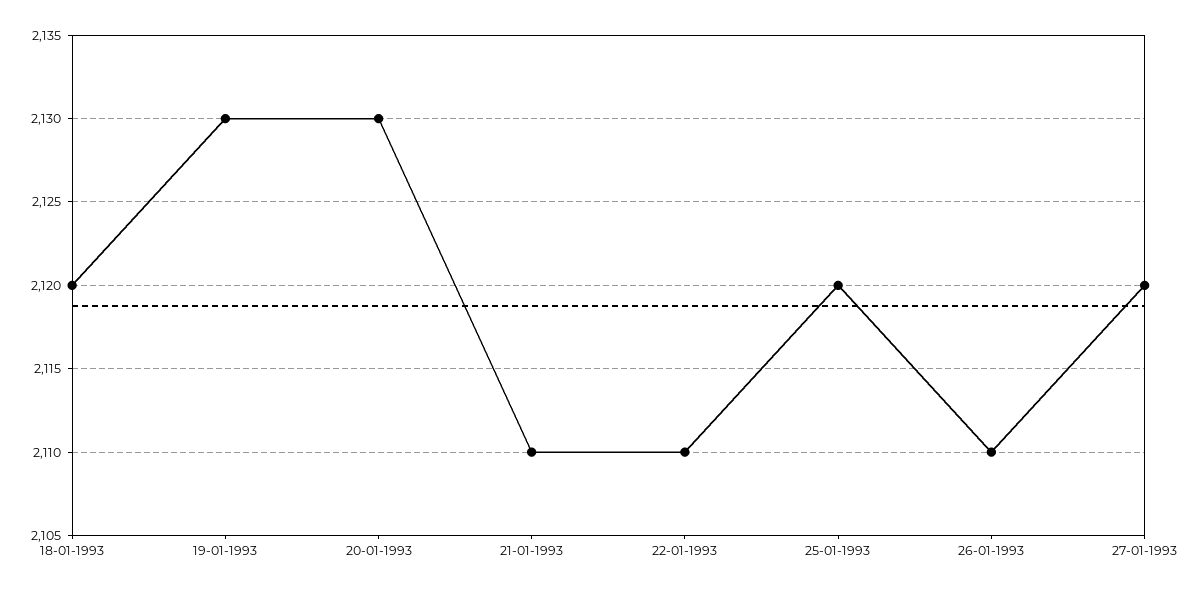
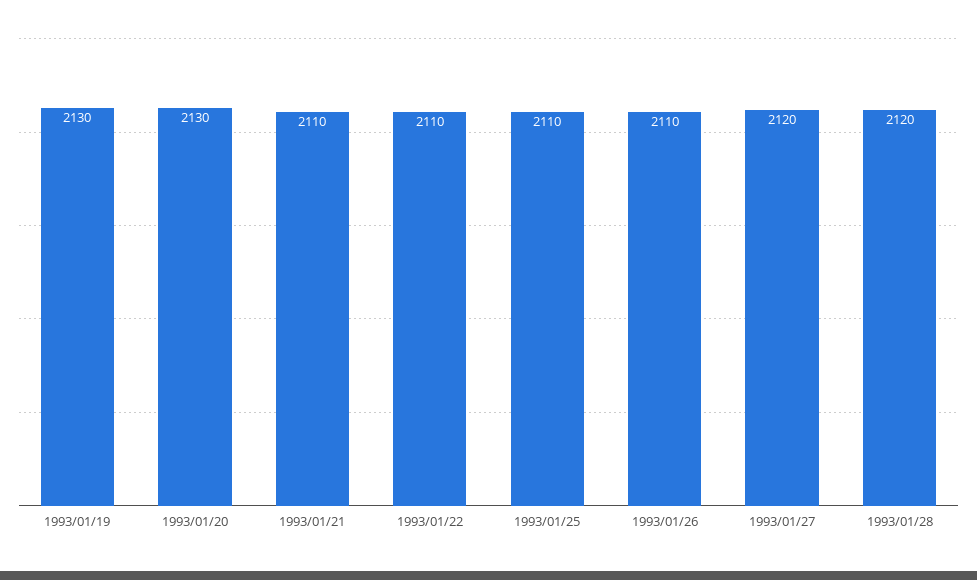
18-01-1993: 2120 -> none
25-01-1993: 2120 -> 2110
1993/01/28: none -> 2120

